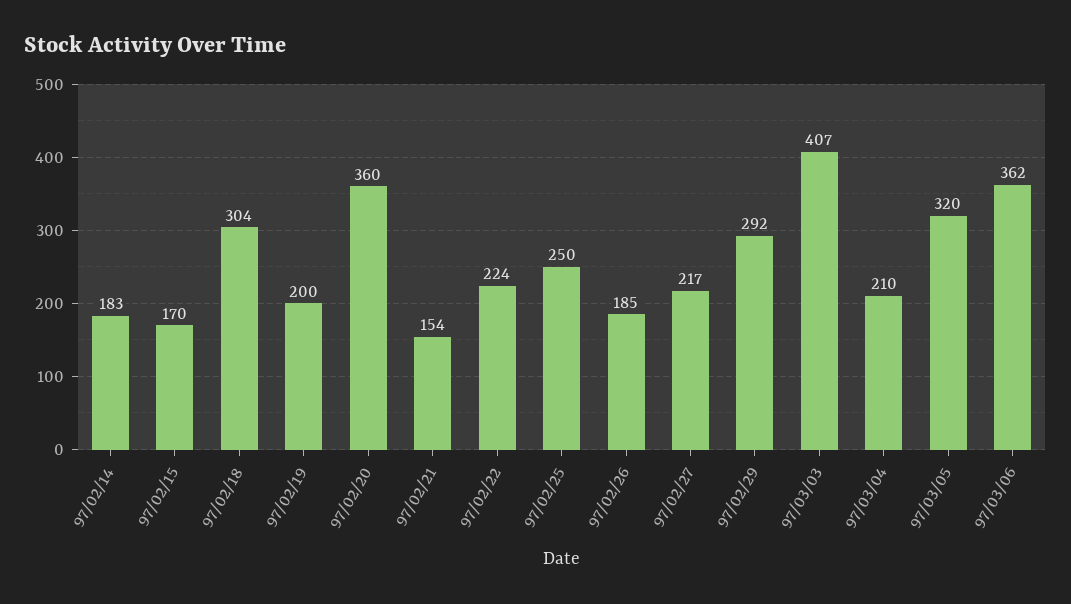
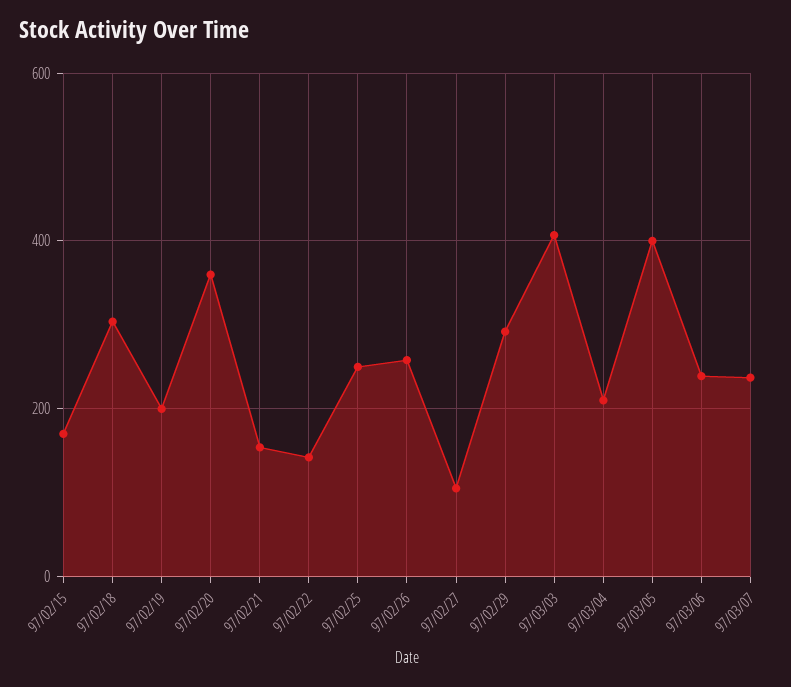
97/02/14: 183 -> none
97/02/22: 224 -> 140
97/02/26: 185 -> 260
97/02/27: 217 -> 100
97/03/05: 320 -> 400
97/03/06: 362 -> 240
97/03/07: none -> 240

